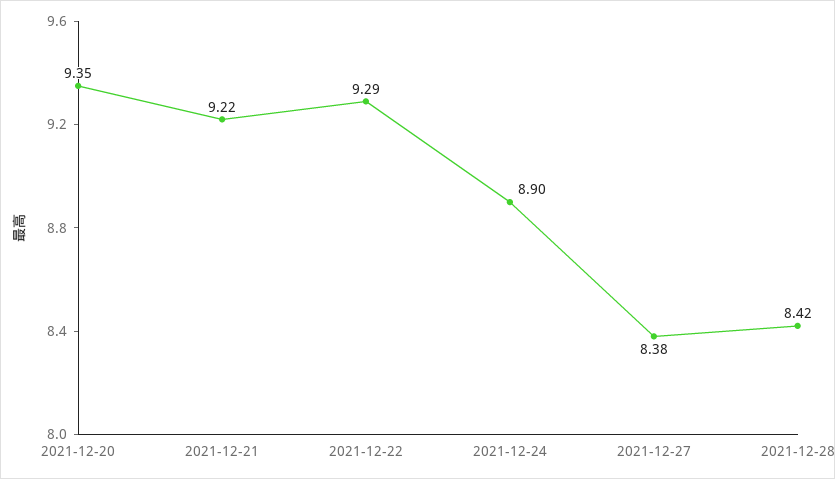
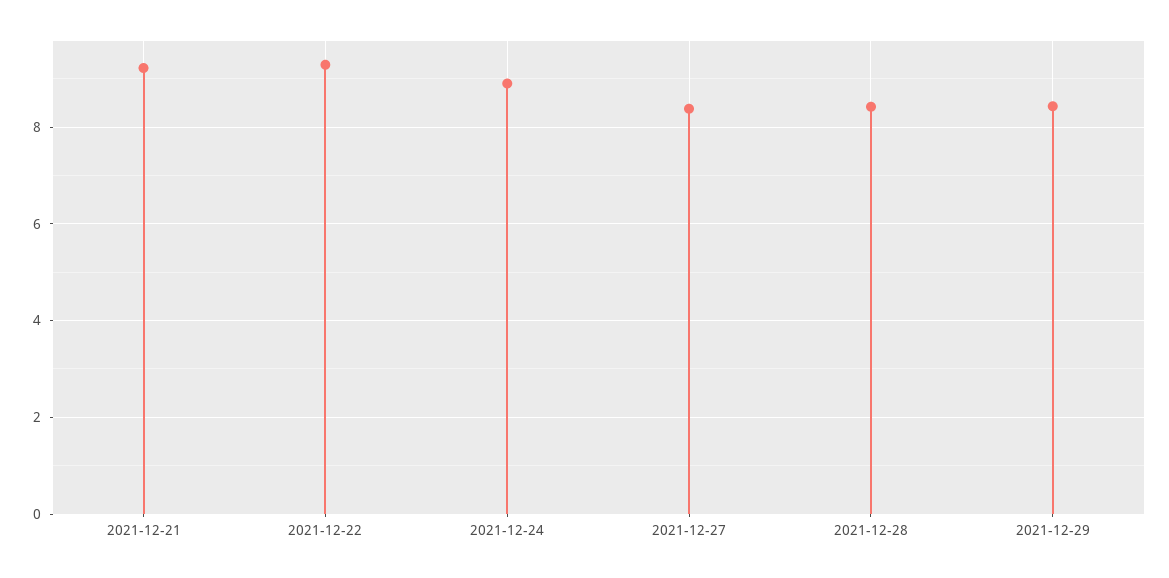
2021-12-20: 9.35 -> none
2021-12-29: none -> 8.4

